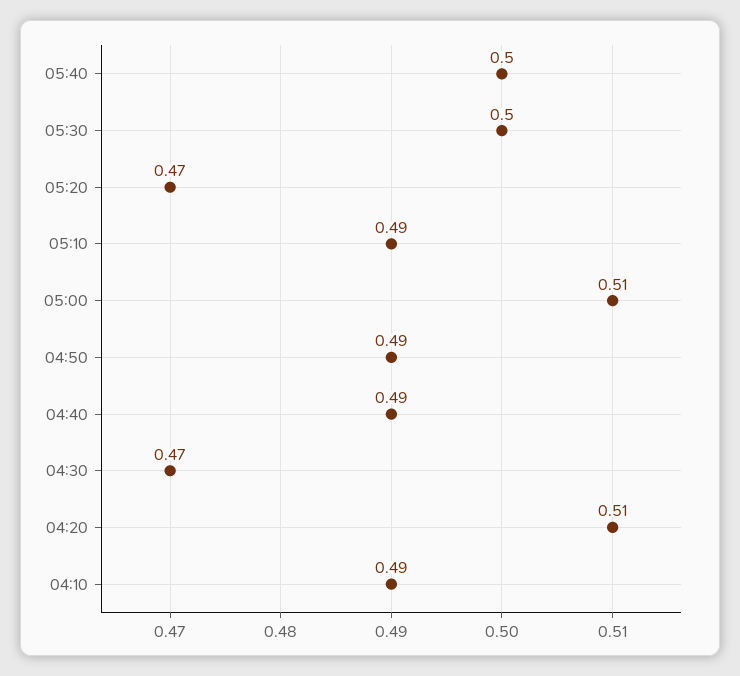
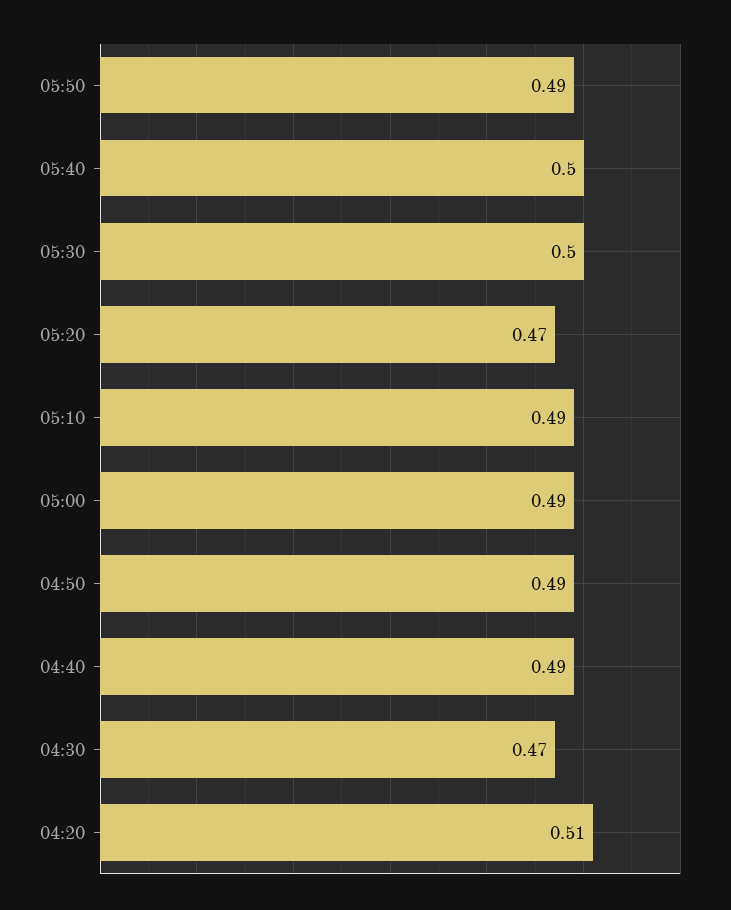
05:00: 0.51 -> 0.49
04:10: 0.49 -> none
05:50: none -> 0.49

